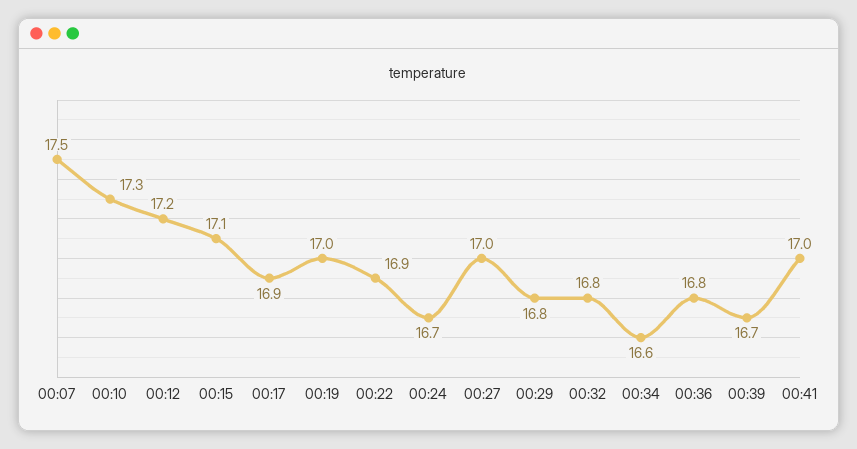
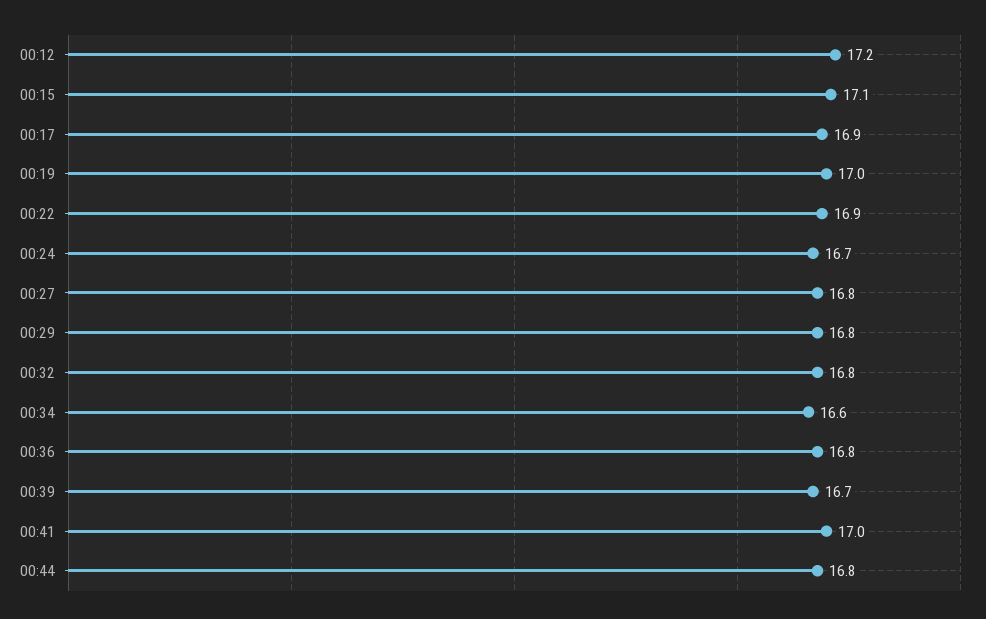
00:07: 17.5 -> none
00:10: 17.3 -> none
00:27: 17 -> 16.8
00:44: none -> 16.8

